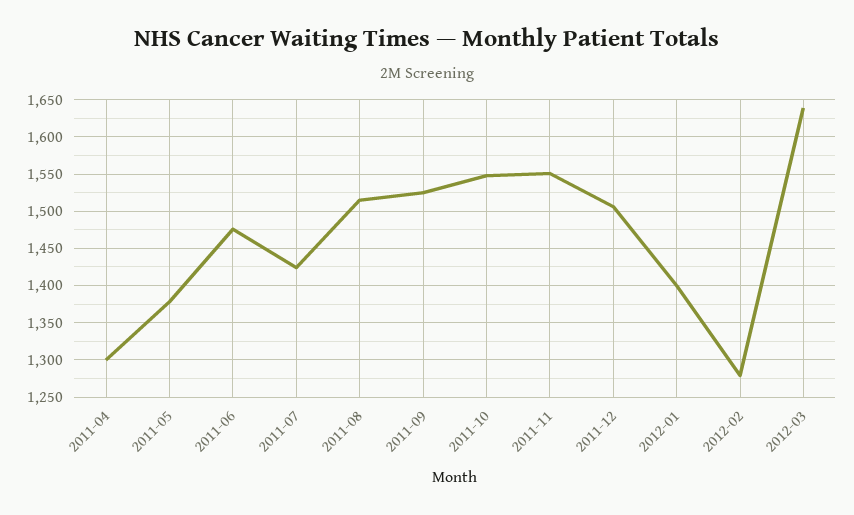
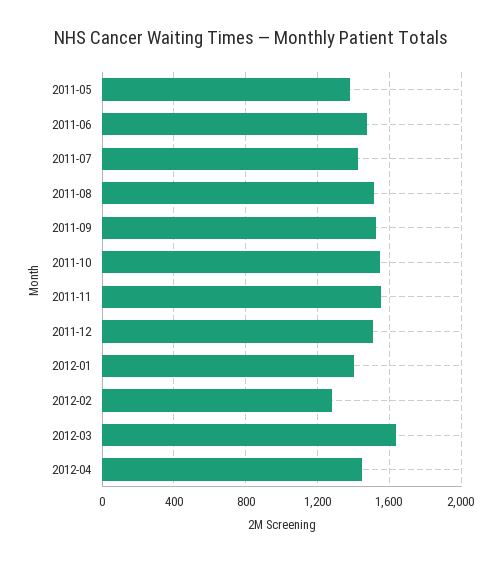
2011-04: 1300 -> none
2012-04: none -> 1450

